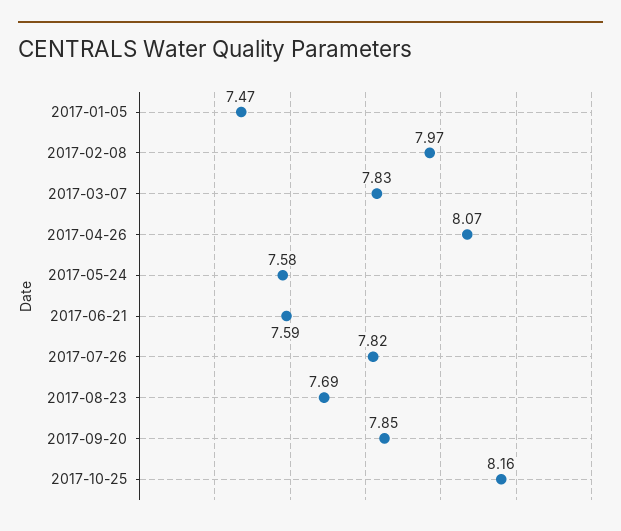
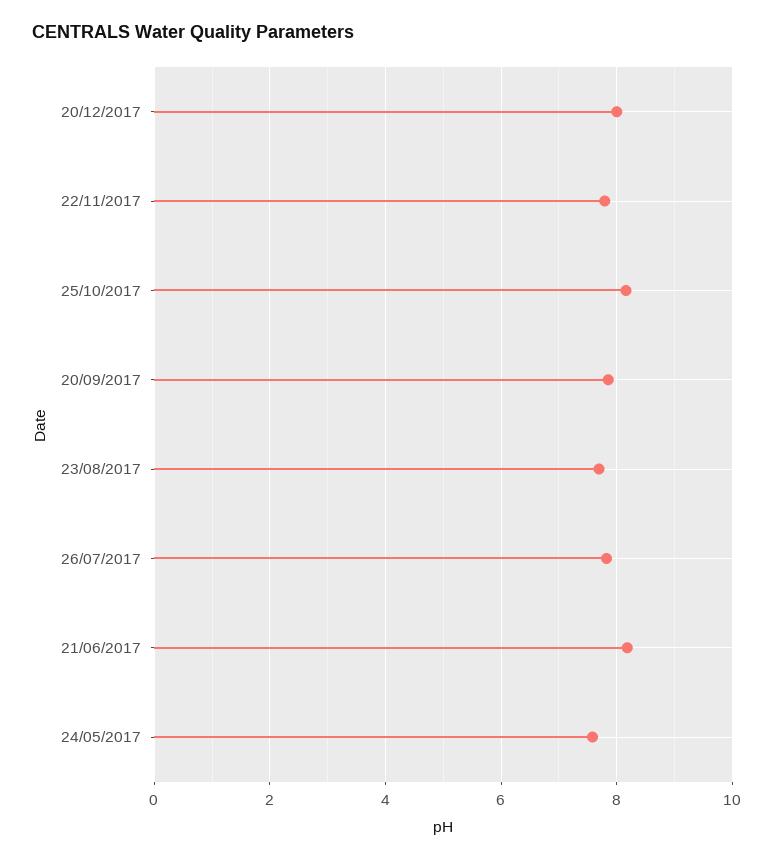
2017-01-05: 7.47 -> none
2017-02-08: 7.97 -> none
2017-03-07: 7.83 -> none
2017-04-26: 8.07 -> none
2017-06-21: 7.59 -> 8.2
20/12/2017: none -> 8
22/11/2017: none -> 7.8

